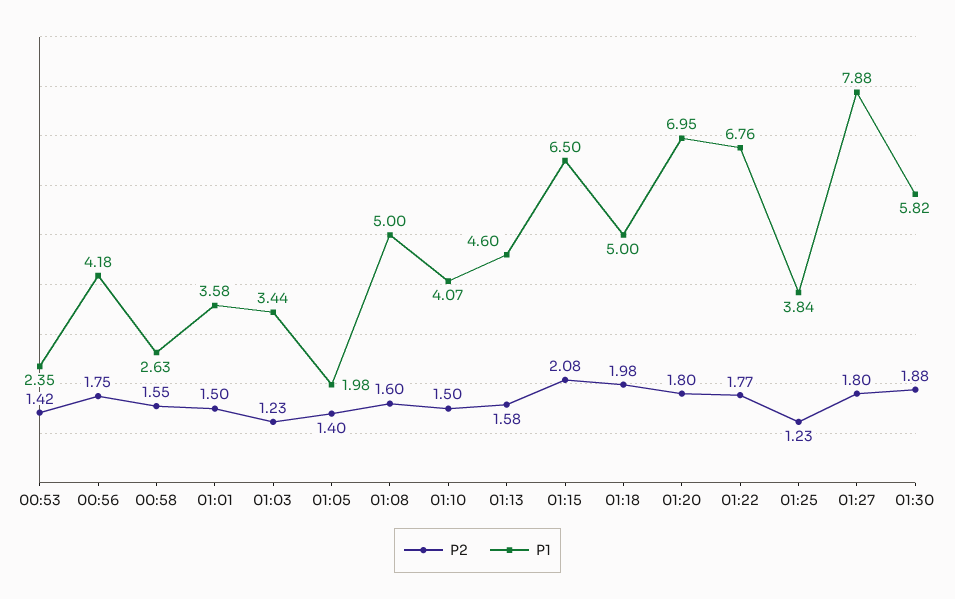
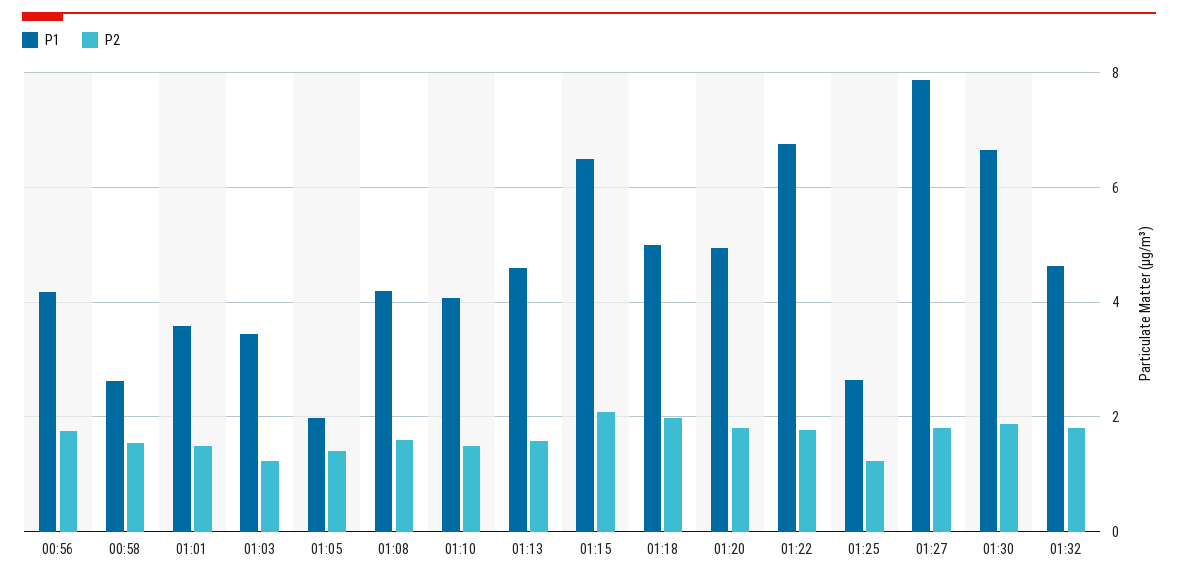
P2, 00:53: 1.42 -> none
P1, 00:53: 2.35 -> none
P1, 01:08: 5 -> 4.2
P1, 01:20: 6.95 -> 5
P1, 01:25: 3.84 -> 2.6
P1, 01:30: 5.82 -> 6.6
P1, 01:32: none -> 4.6
P2, 01:32: none -> 1.8

